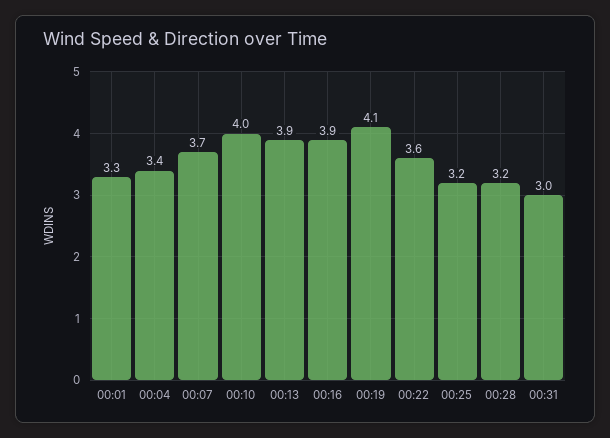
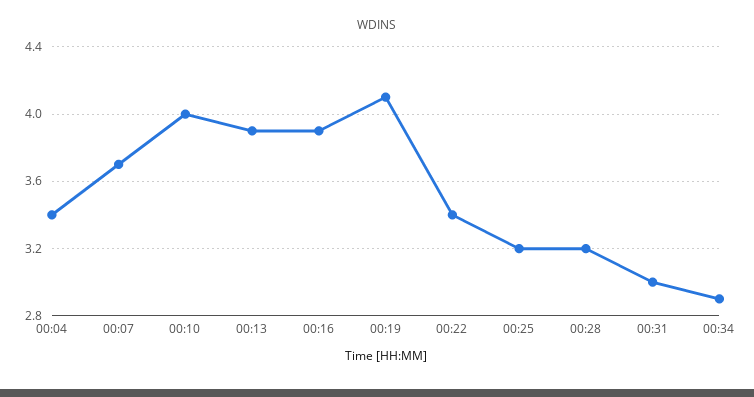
00:01: 3.3 -> none
00:22: 3.6 -> 3.4
00:34: none -> 2.9

